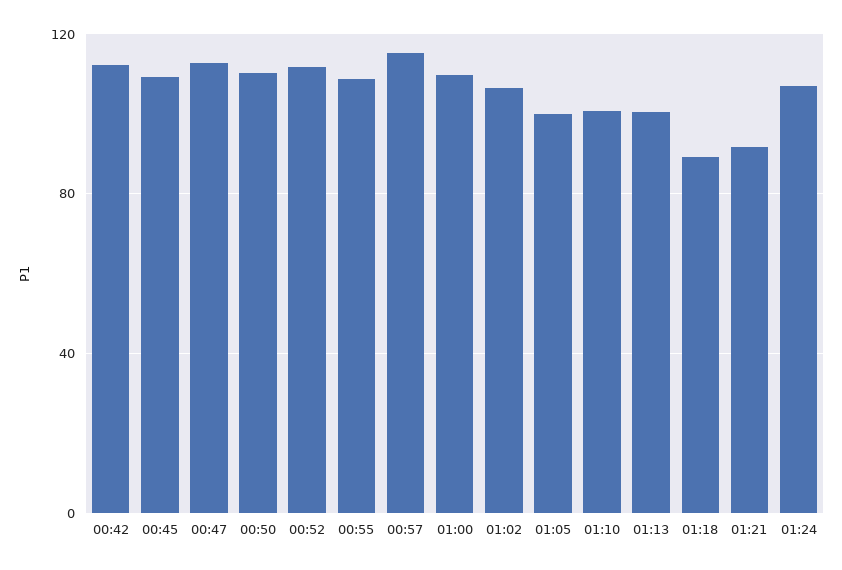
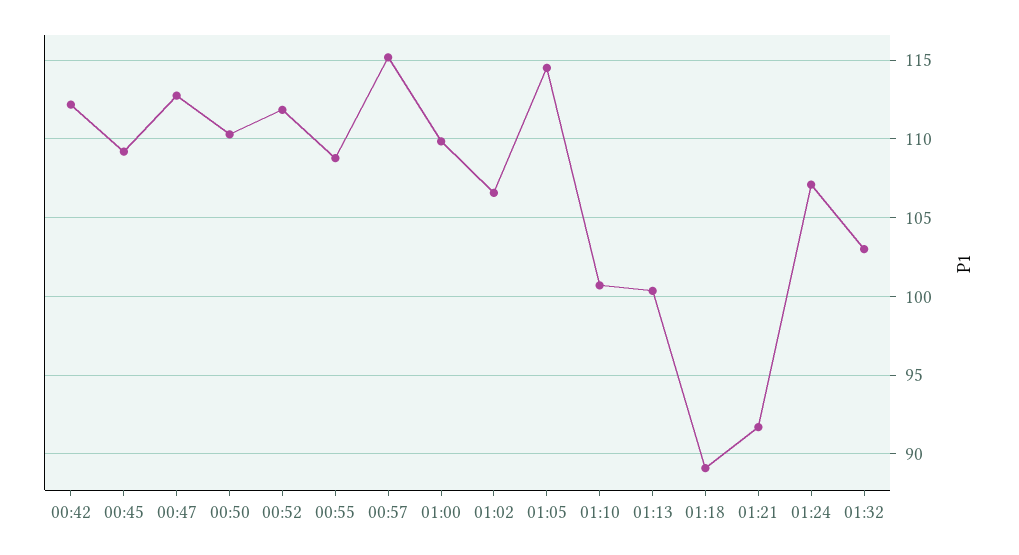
01:05: 100 -> 114.5
01:32: none -> 103

